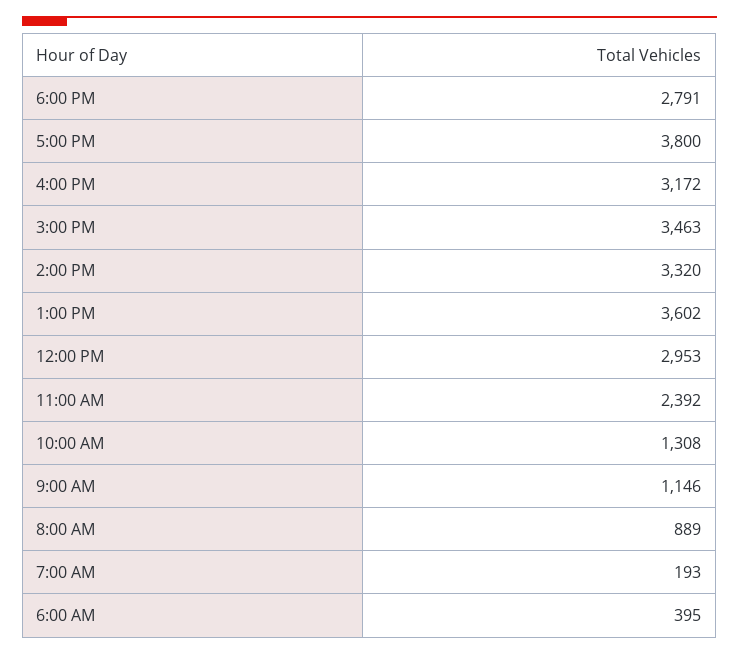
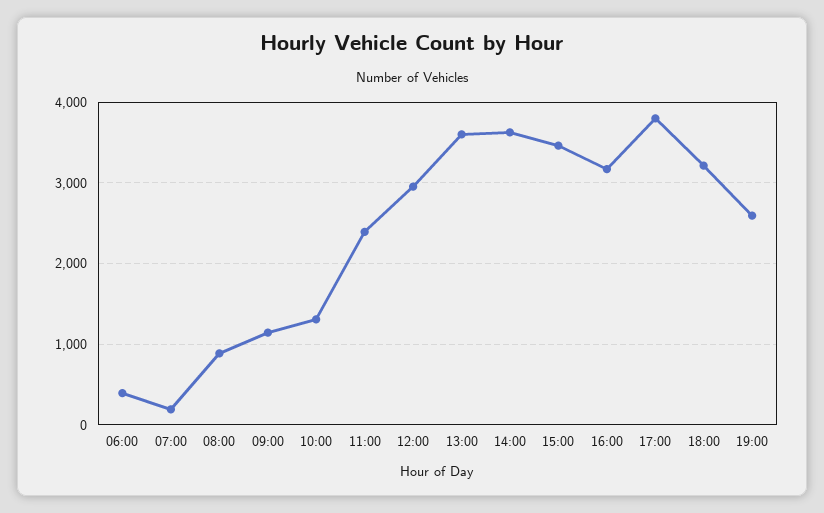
6:00 PM: 2791 -> 3200
2:00 PM: 3320 -> 3600
19:00: none -> 2600

